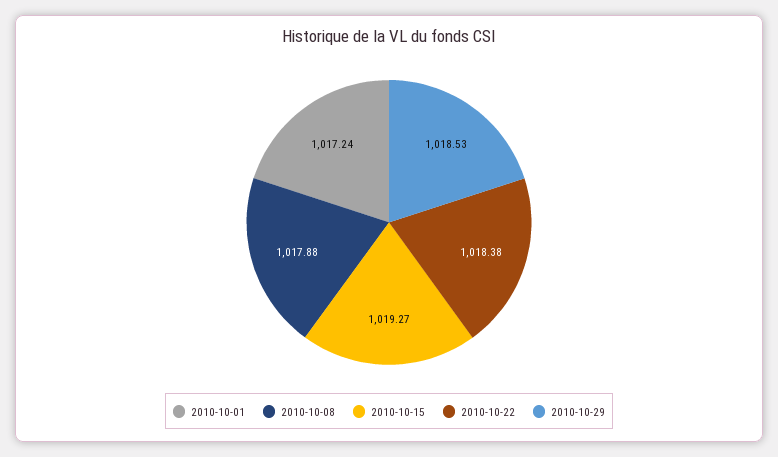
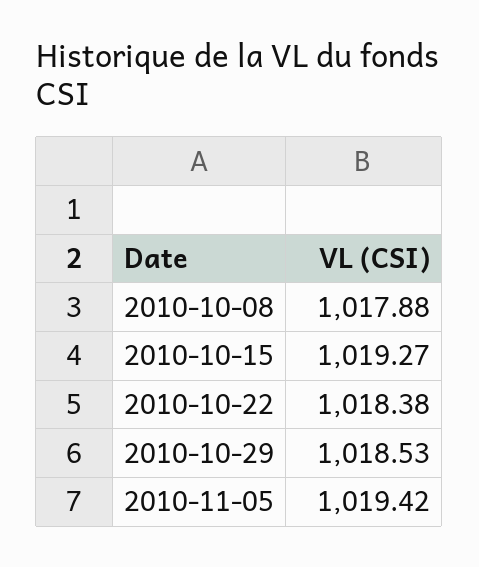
2010-10-01: 1017.24 -> none
2010-11-05: none -> 1019.42

